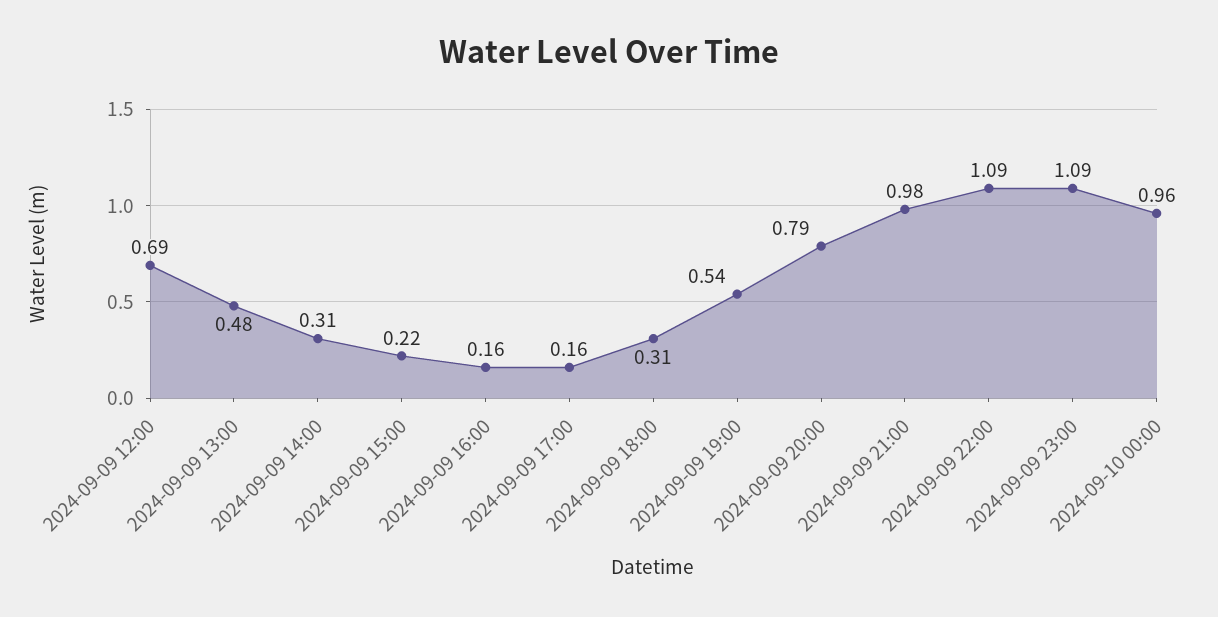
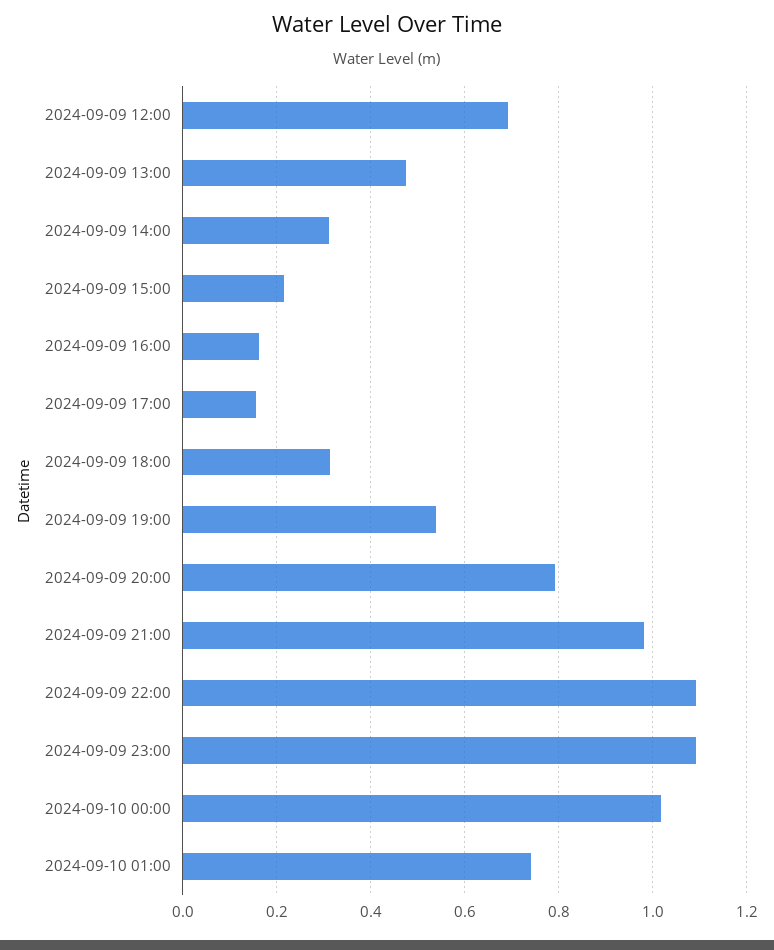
2024-09-10 00:00: 0.96 -> 1.02
2024-09-10 01:00: none -> 0.74

